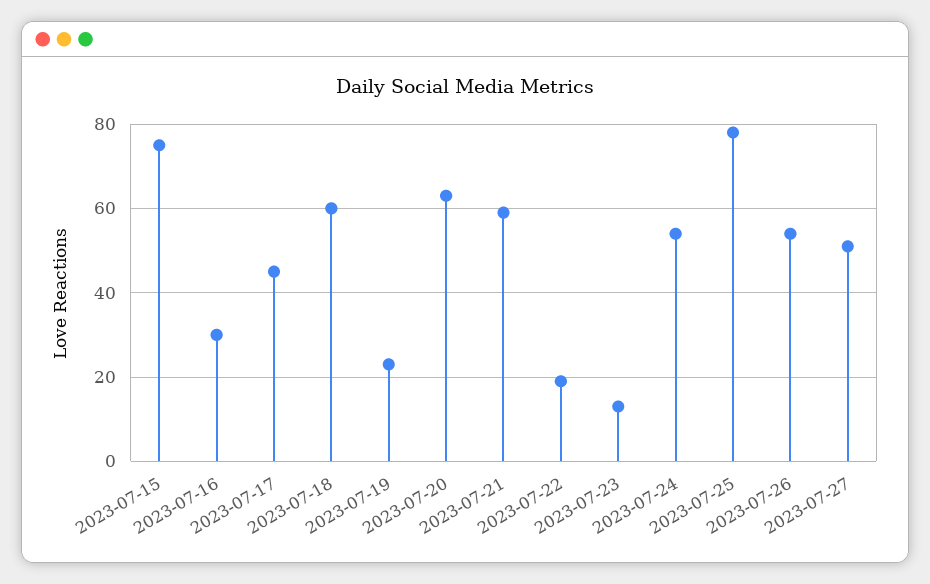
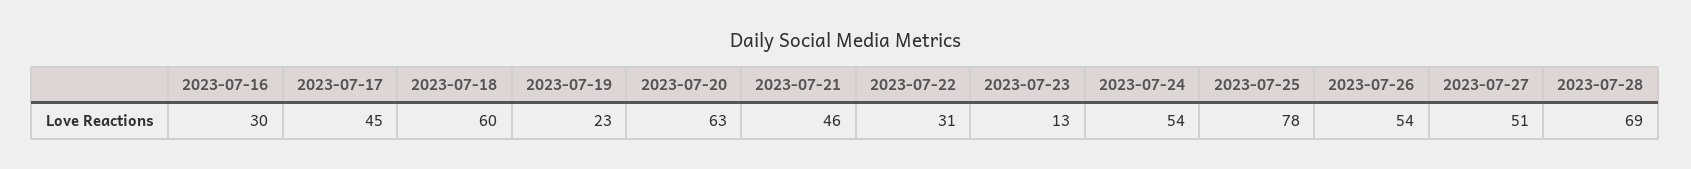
2023-07-15: 75 -> none
2023-07-21: 60 -> 46
2023-07-22: 20 -> 31
2023-07-28: none -> 69

